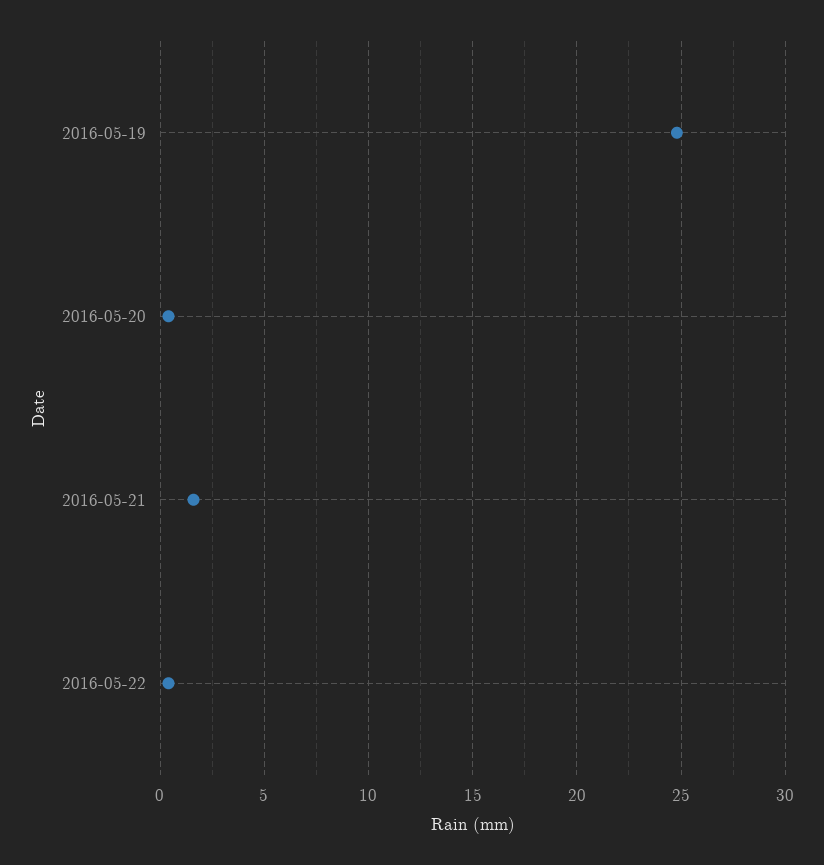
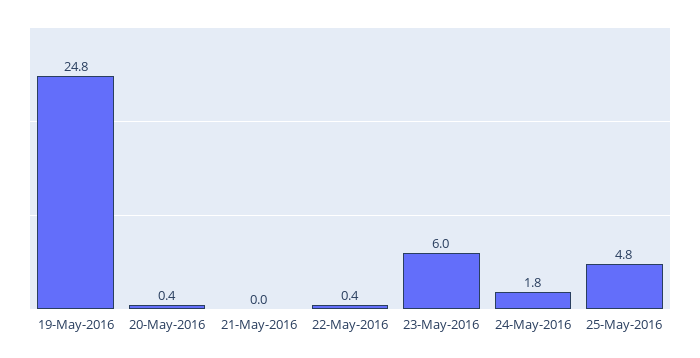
2016-05-21: 1.5 -> 0
23-May-2016: none -> 6
24-May-2016: none -> 1.8
25-May-2016: none -> 4.8

